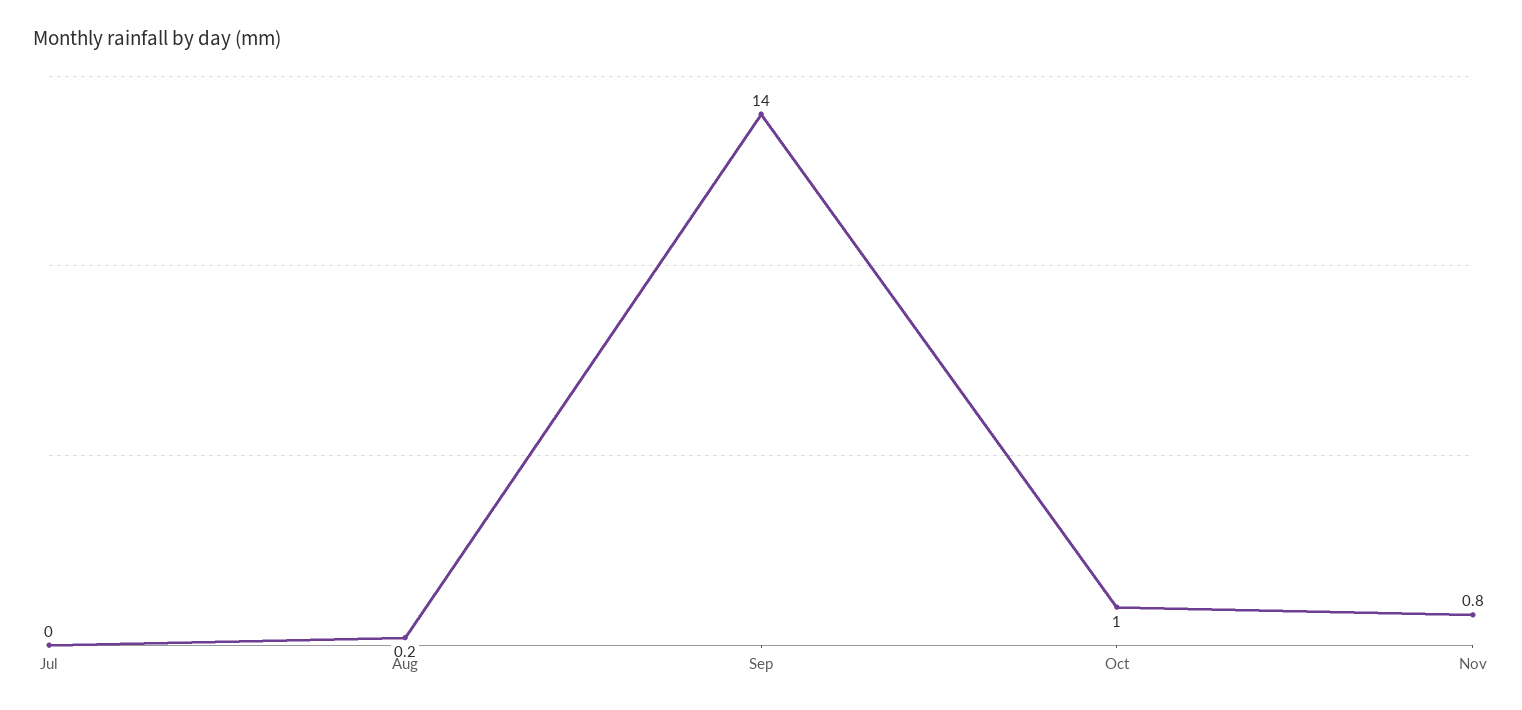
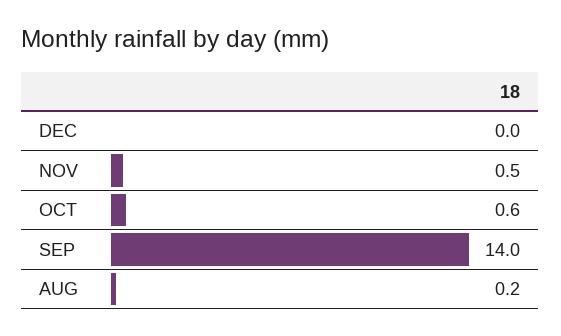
Jul: 0 -> none
Oct: 1 -> 0.6
Nov: 0.8 -> 0.5
DEC: none -> 0

